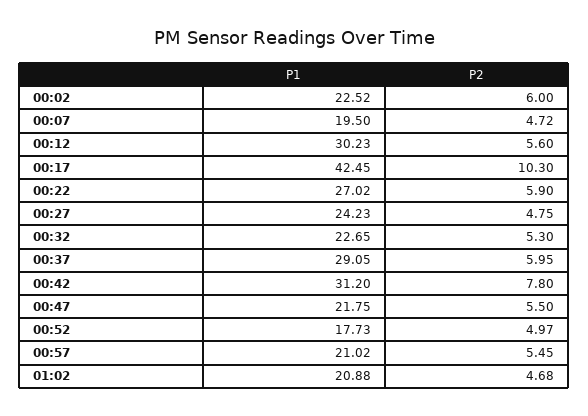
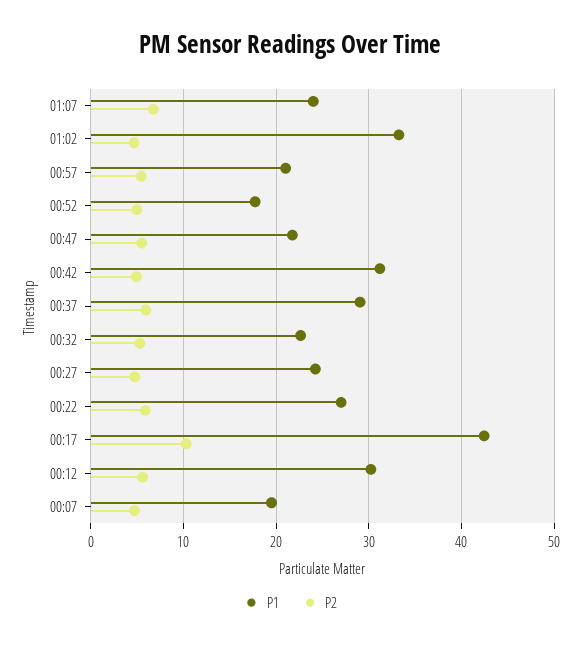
P1, 00:02: 22.52 -> none
P2, 00:02: 6 -> none
P2, 00:42: 7.8 -> 5
P1, 01:02: 20.88 -> 33
P1, 01:07: none -> 24
P2, 01:07: none -> 7

